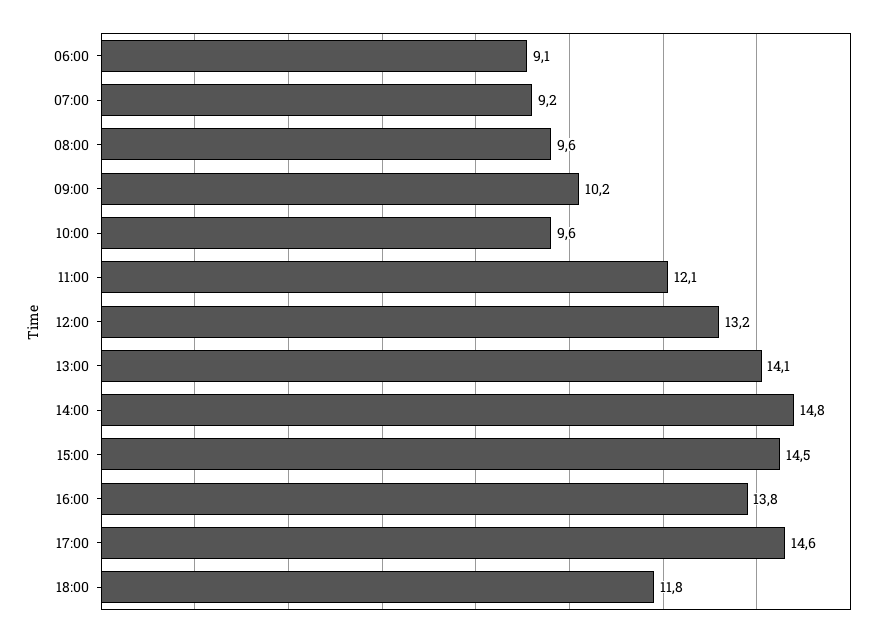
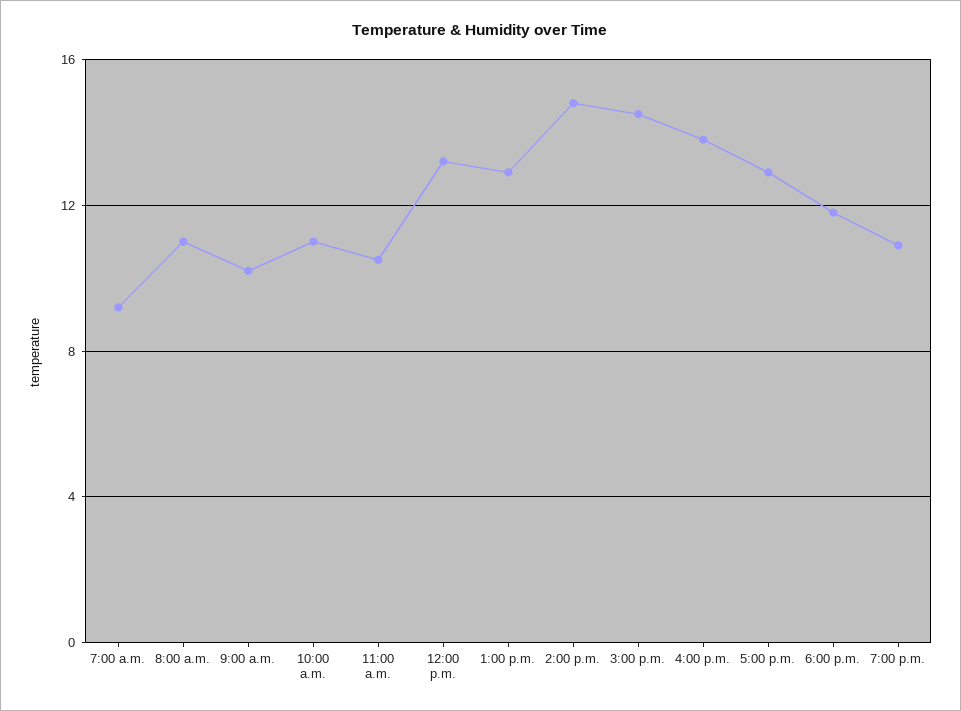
06:00: 9.1 -> none
08:00: 9.6 -> 11
10:00: 9.6 -> 11
11:00: 12.1 -> 10.5
13:00: 14.1 -> 13
17:00: 14.6 -> 13
7:00 p.m.: none -> 11

